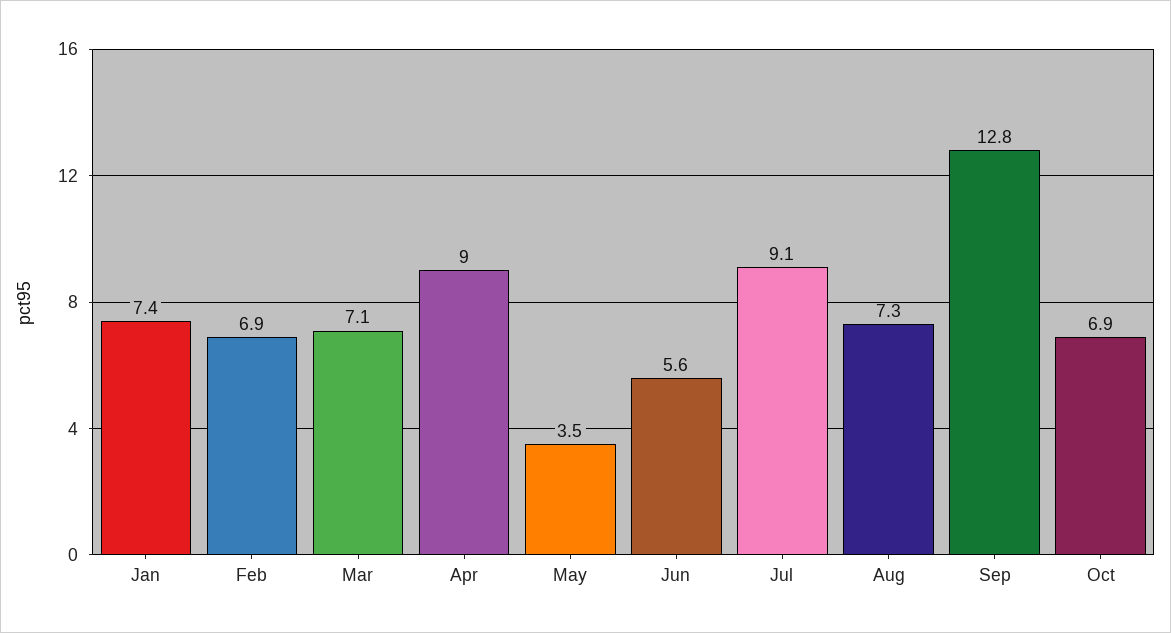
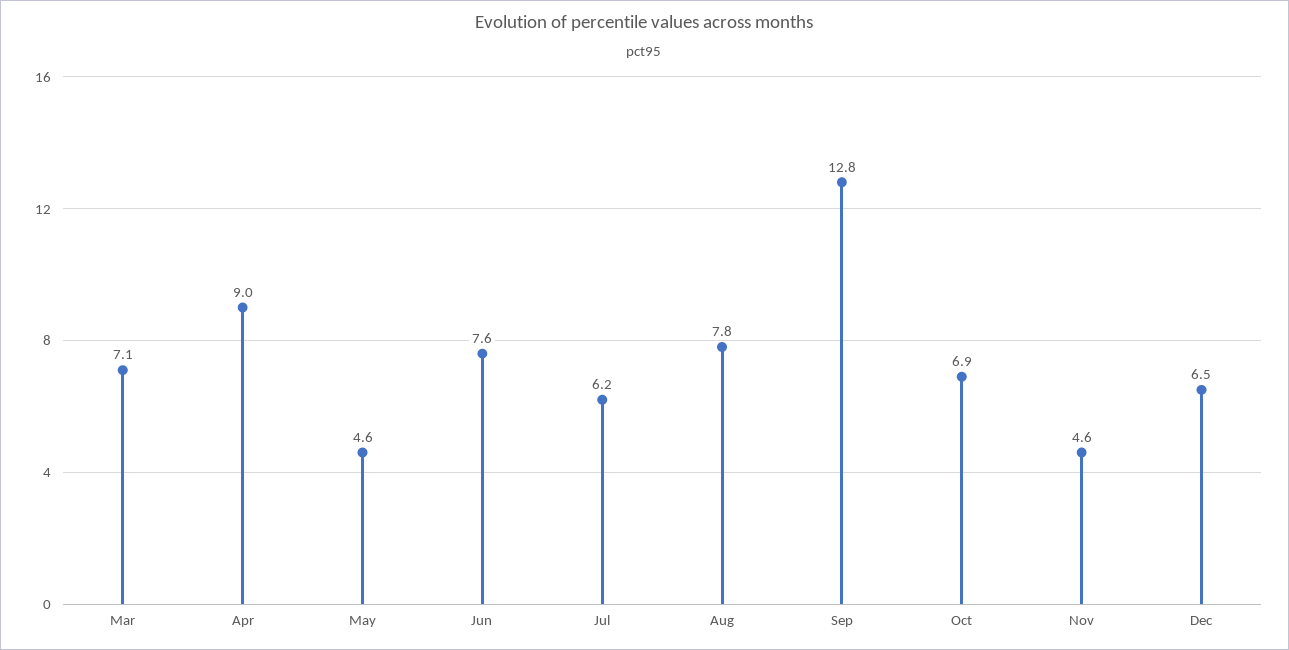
Jan: 7.4 -> none
Feb: 6.9 -> none
May: 3.5 -> 4.6
Jun: 5.6 -> 7.6
Jul: 9.1 -> 6.2
Aug: 7.3 -> 7.8
Nov: none -> 4.6
Dec: none -> 6.5

